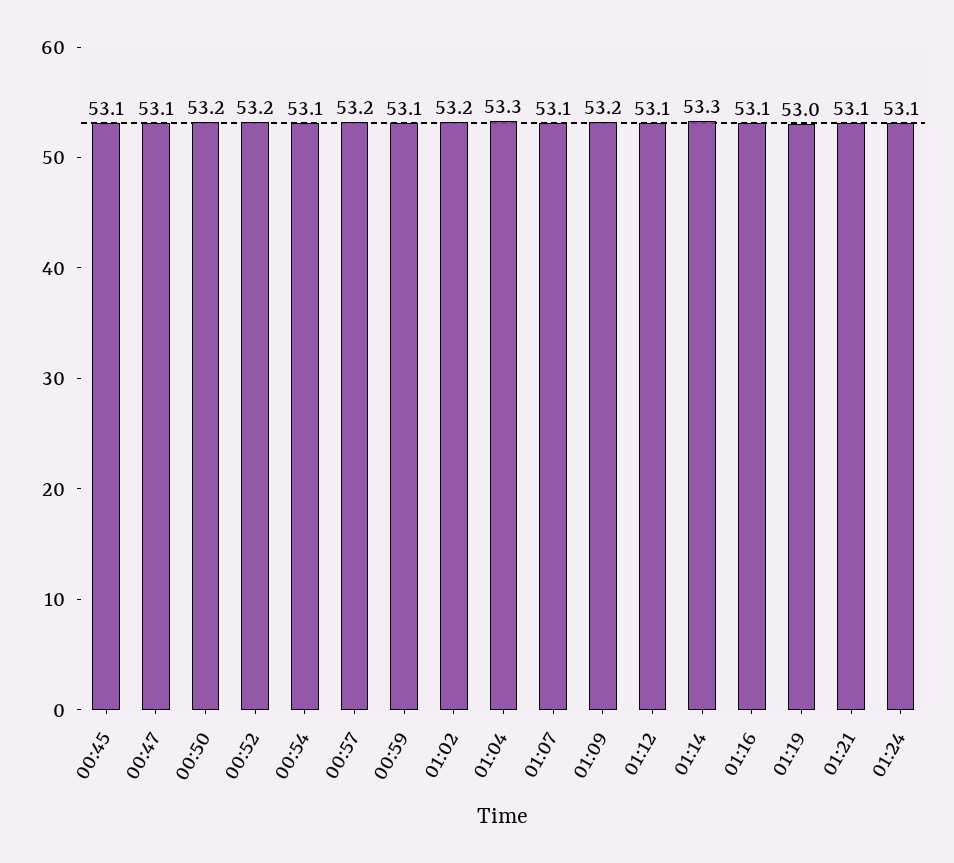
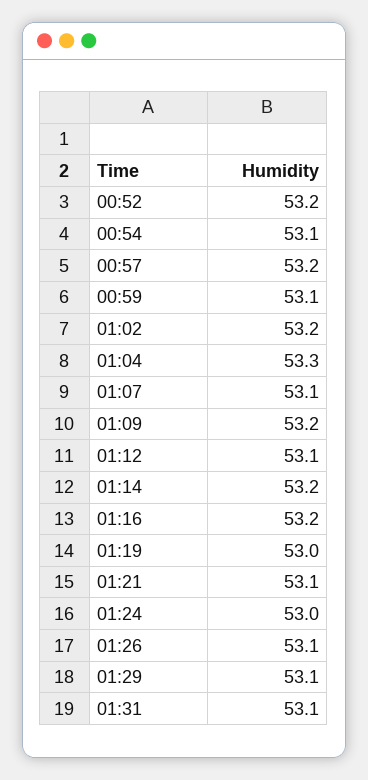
00:45: 53.1 -> none
00:47: 53.1 -> none
00:50: 53.2 -> none
01:14: 53.3 -> 53.2
01:16: 53.1 -> 53.2
01:24: 53.1 -> 53
01:26: none -> 53.1
01:29: none -> 53.1
01:31: none -> 53.1

